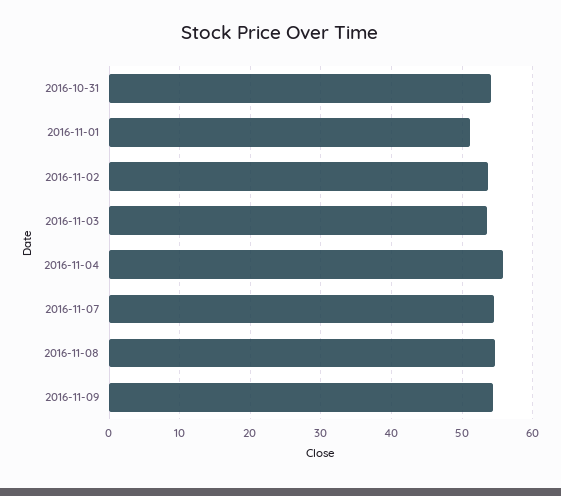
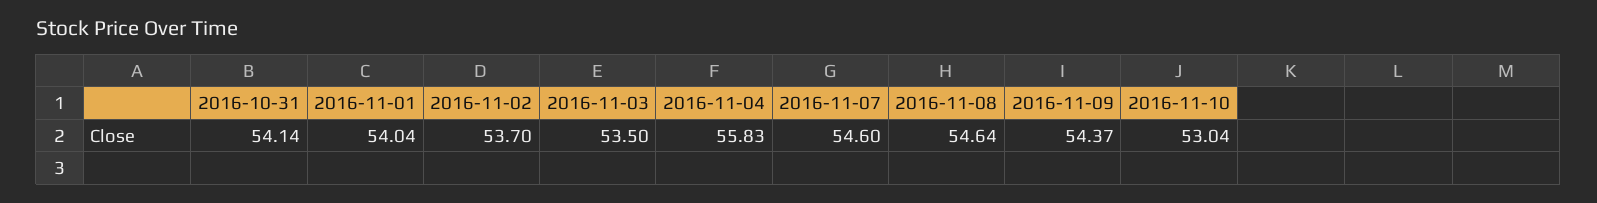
2016-11-01: 51 -> 54.04
2016-11-10: none -> 53.04

